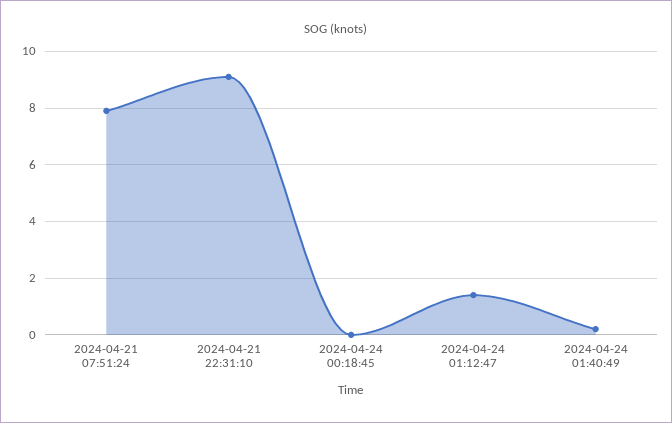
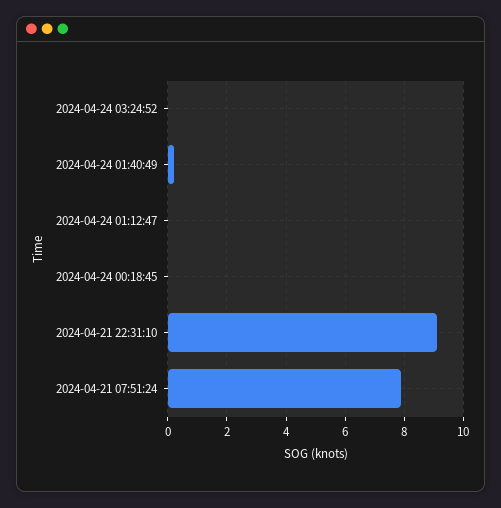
2024-04-24 01:12:47: 1.5 -> 0
2024-04-24 03:24:52: none -> 0

